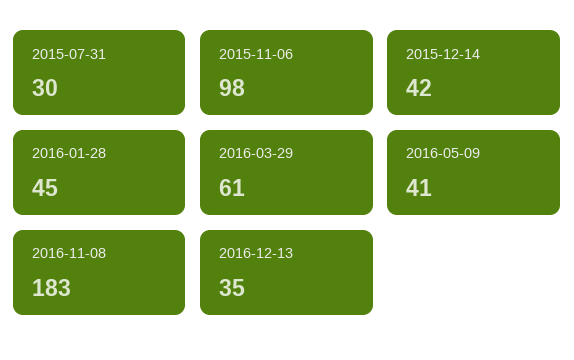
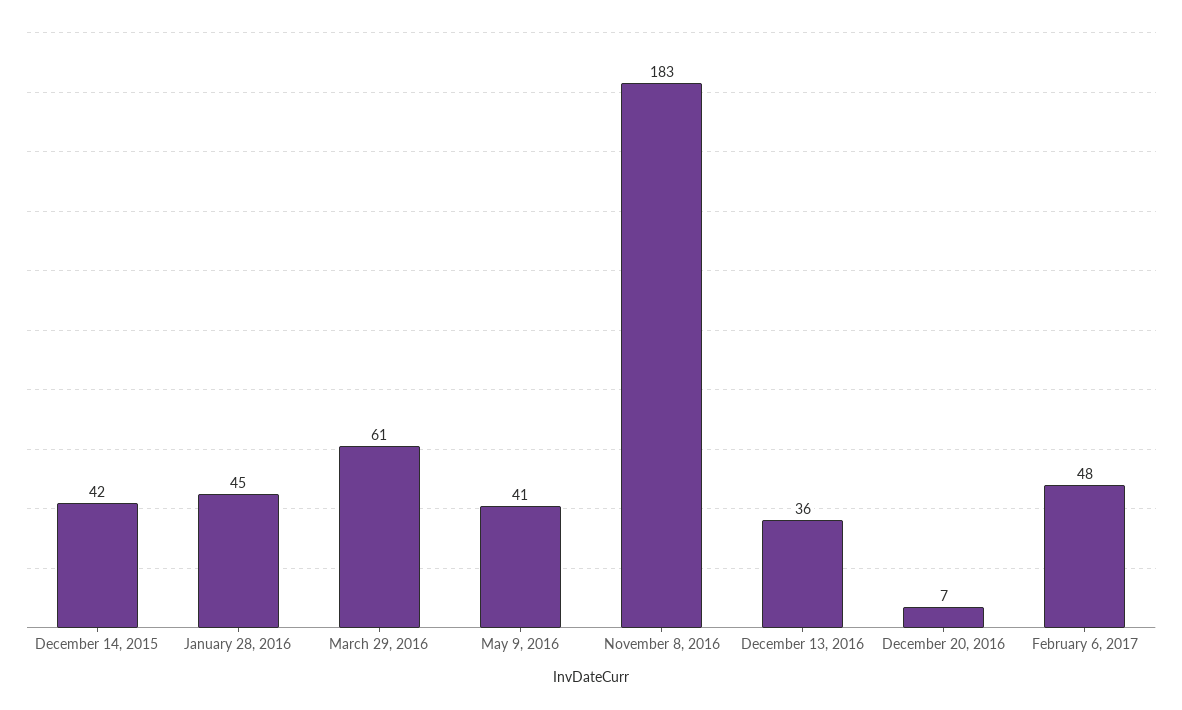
2015-07-31: 30 -> none
2015-11-06: 98 -> none
2016-12-13: 35 -> 36
December 20, 2016: none -> 7
February 6, 2017: none -> 48

